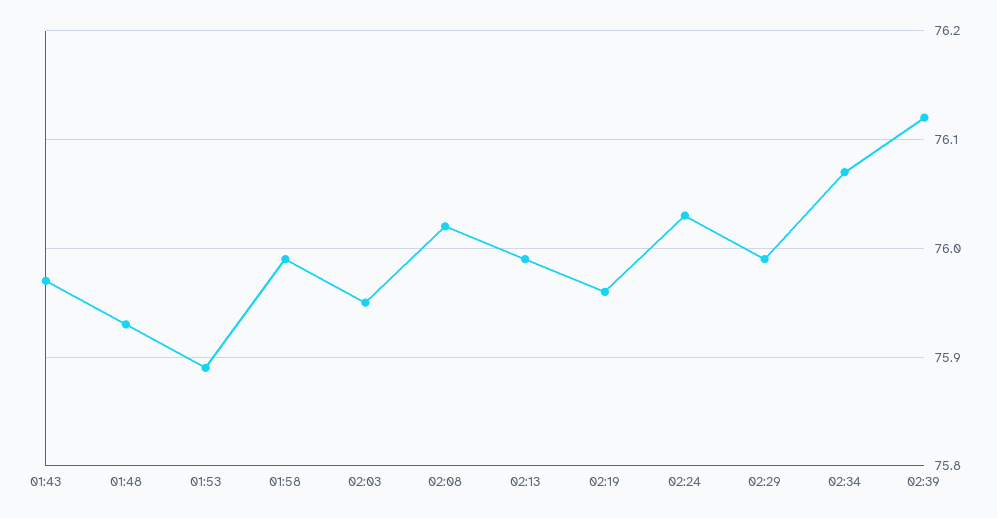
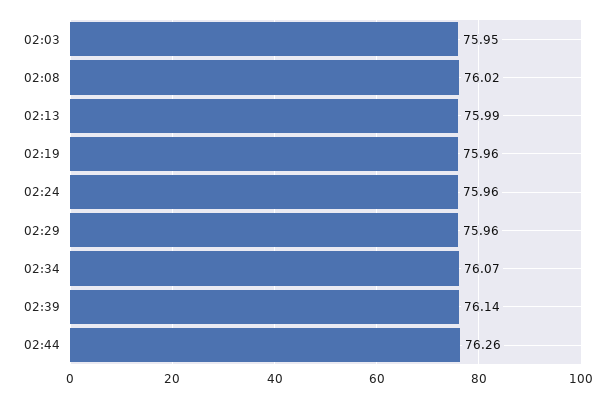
01:43: 75.97 -> none
01:48: 75.93 -> none
01:53: 75.89 -> none
01:58: 75.99 -> none
02:24: 76.03 -> 75.96
02:29: 75.99 -> 75.96
02:39: 76.12 -> 76.14
02:44: none -> 76.26

